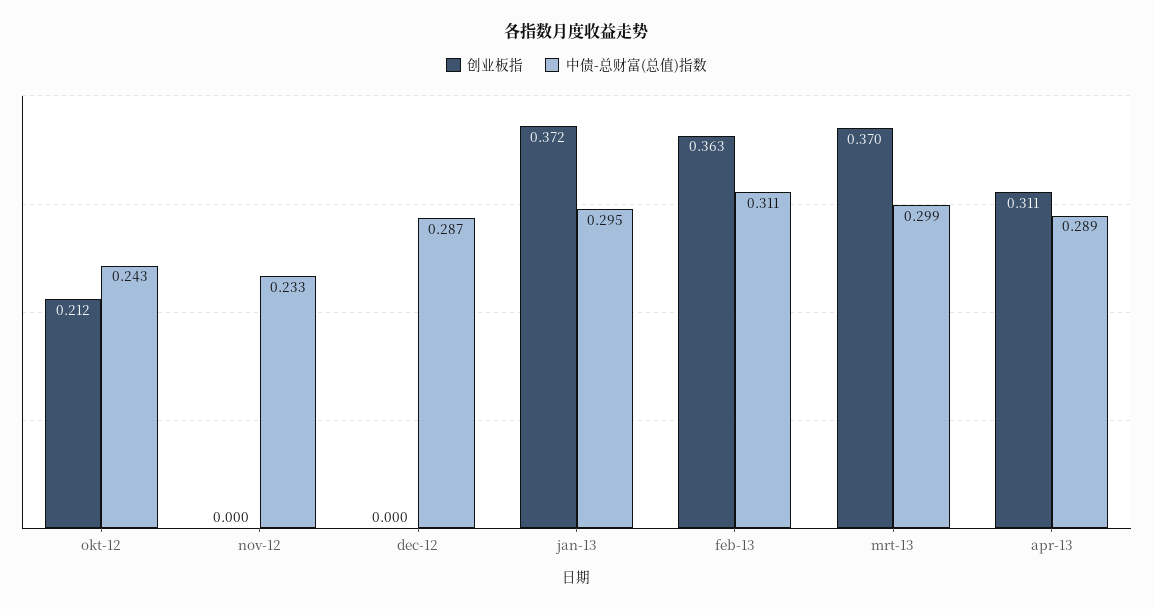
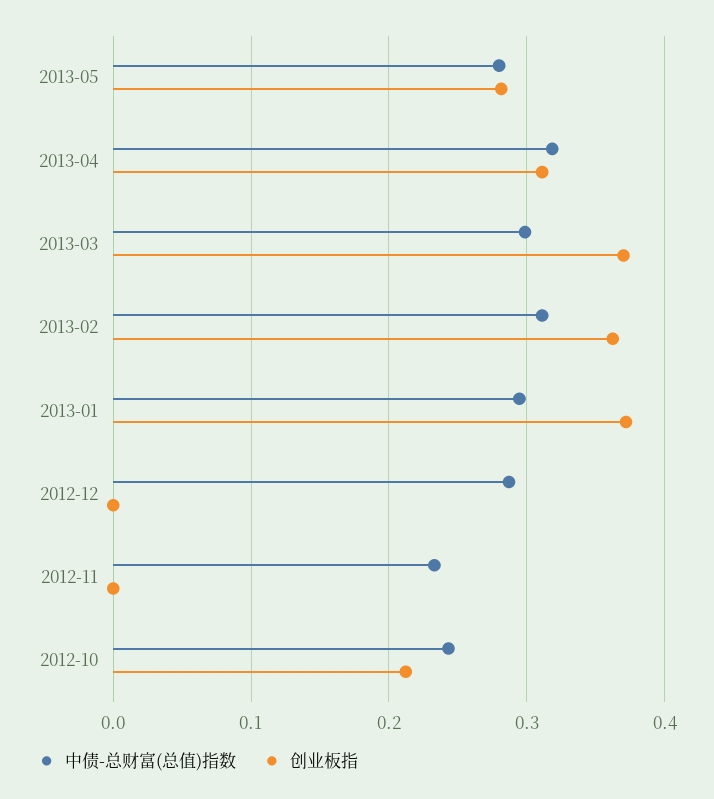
中债-总财富(总值)指数, apr-13: 0.289 -> 0.32
中债-总财富(总值)指数, 2013-05: none -> 0.28
创业板指, 2013-05: none -> 0.28

